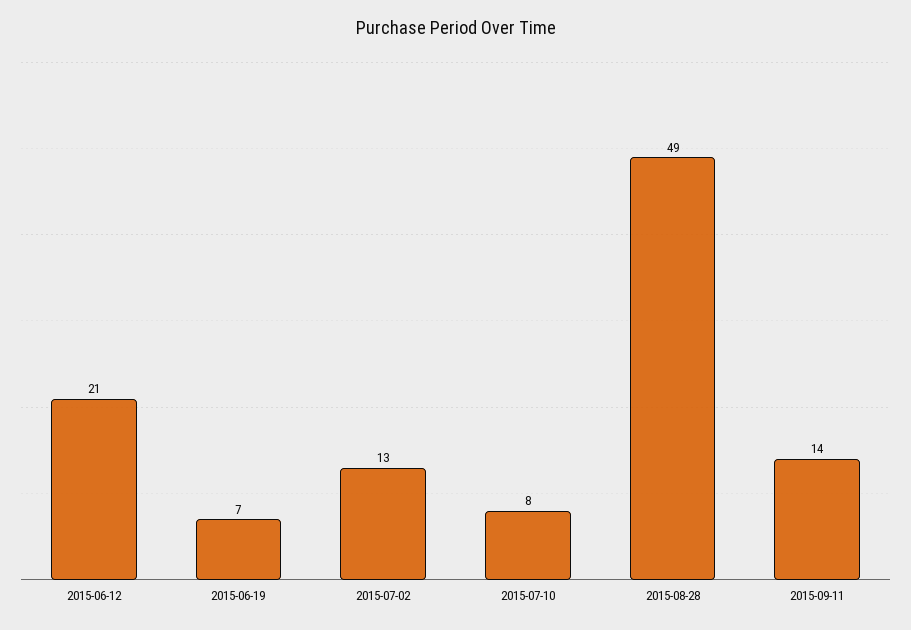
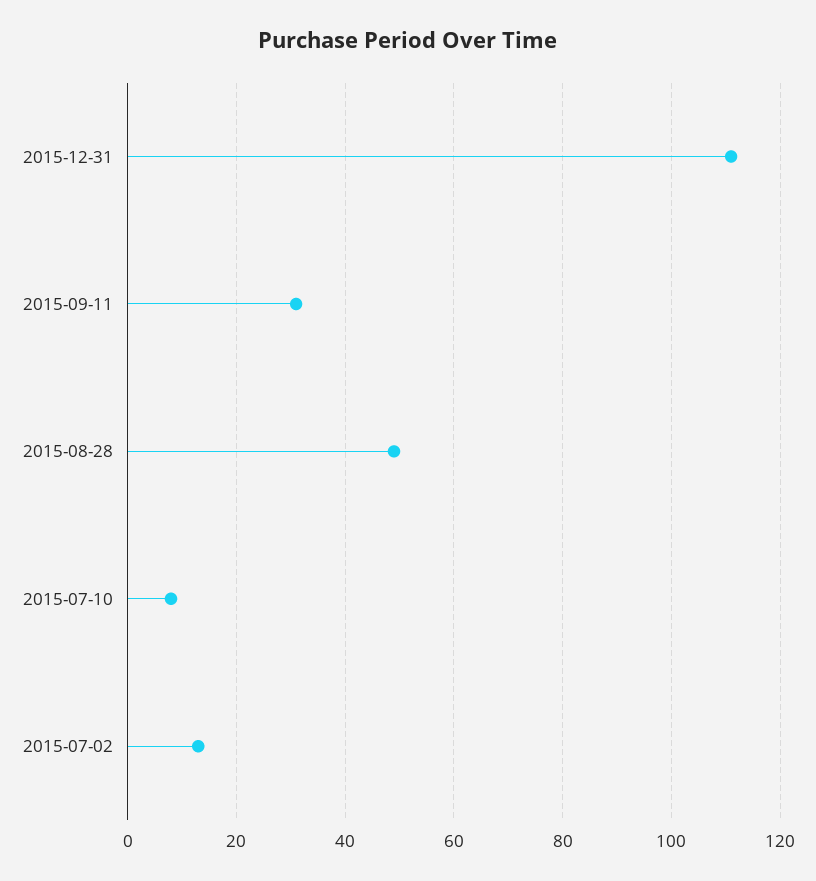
2015-06-12: 21 -> none
2015-06-19: 7 -> none
2015-09-11: 14 -> 30
2015-12-31: none -> 110

